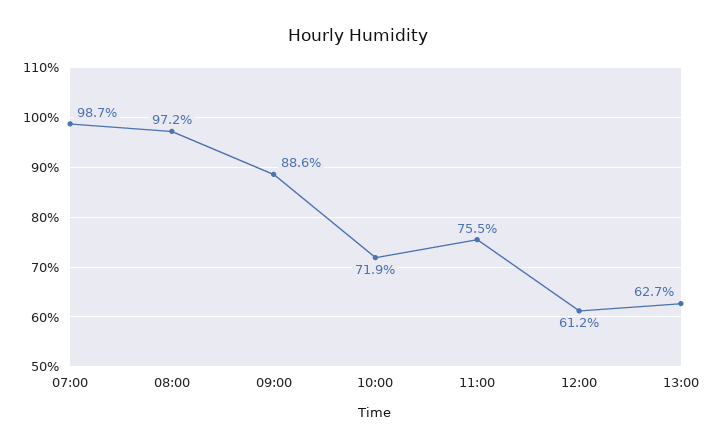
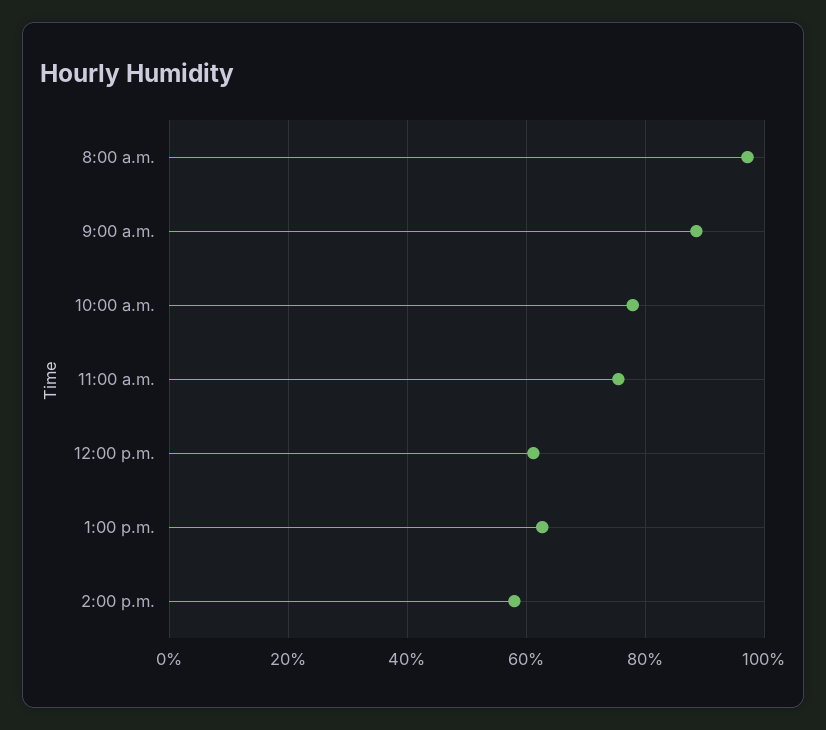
07:00: 98.7 -> none
10:00: 71.9 -> 78
2:00 p.m.: none -> 58

